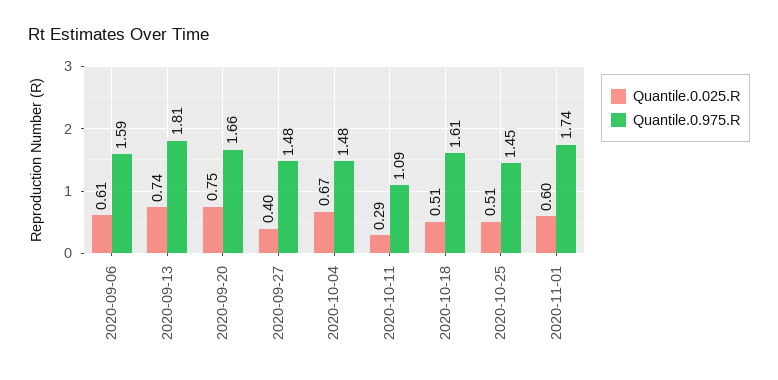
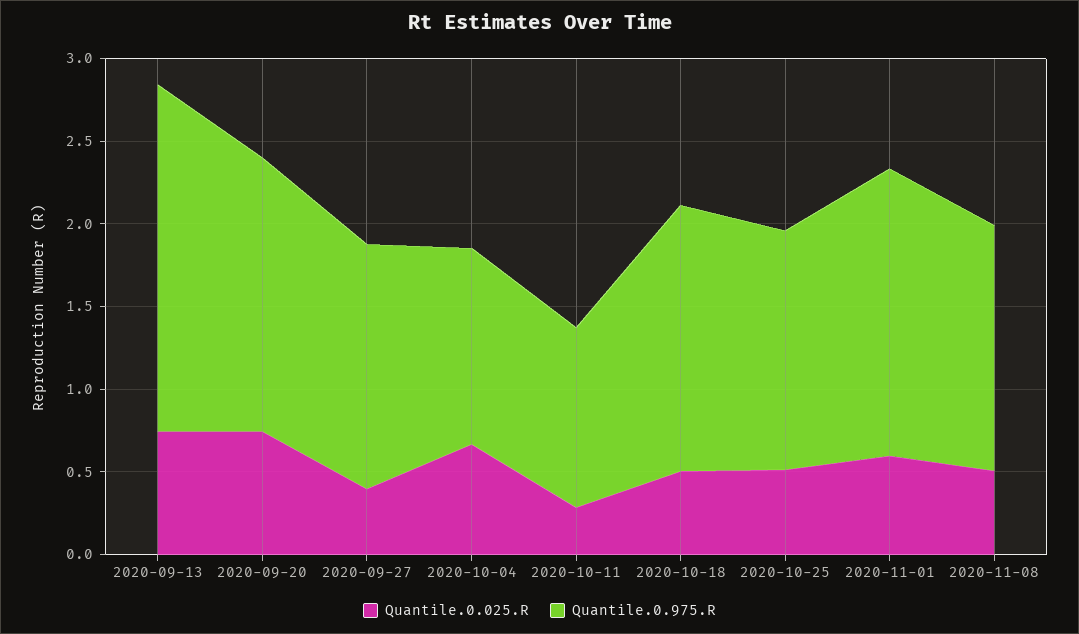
Quantile.0.025.R, 2020-09-06: 0.61 -> none
Quantile.0.975.R, 2020-09-06: 1.59 -> none
Quantile.0.975.R, 2020-09-13: 1.81 -> 2.1
Quantile.0.975.R, 2020-10-04: 1.48 -> 1.2
Quantile.0.025.R, 2020-11-08: none -> 0.5
Quantile.0.975.R, 2020-11-08: none -> 1.5

